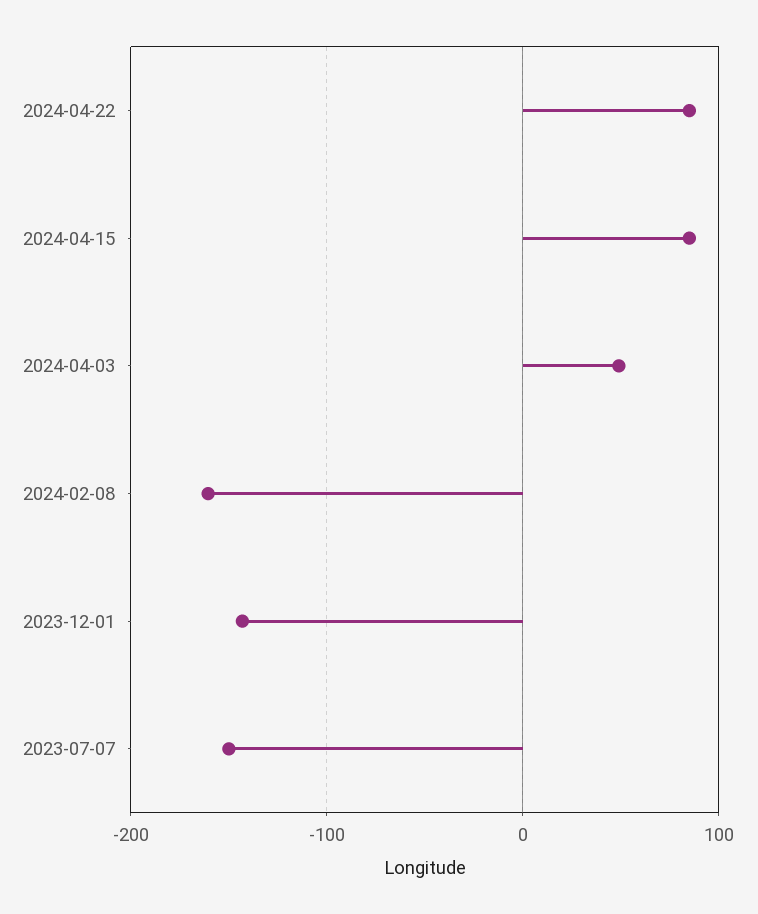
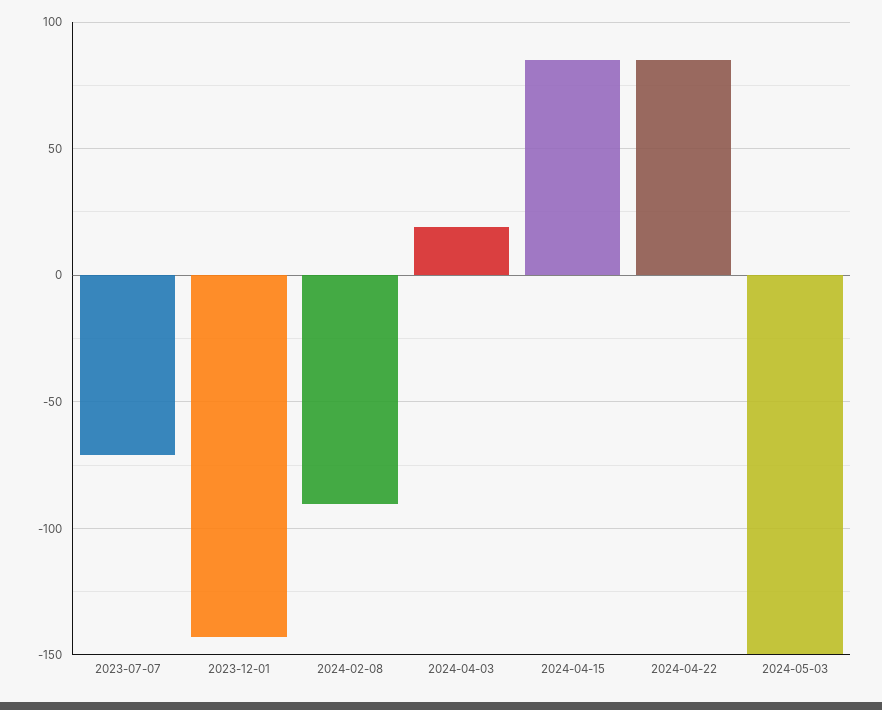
2024-04-03: 50 -> 20
2024-02-08: -160 -> -90
2023-07-07: -150 -> -70
2024-05-03: none -> -150

